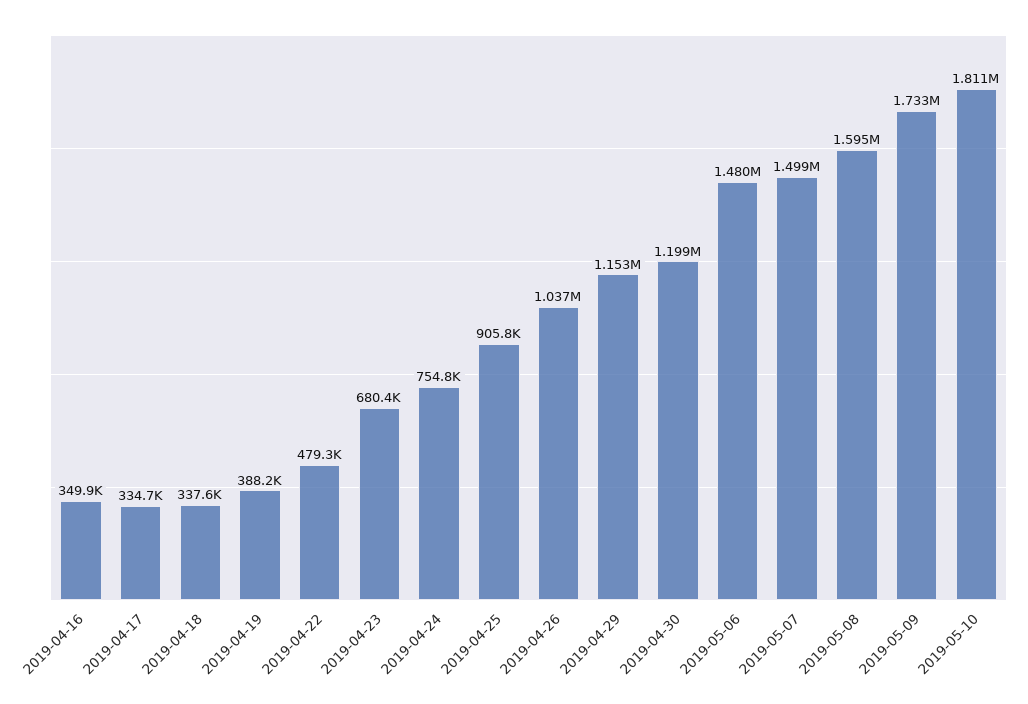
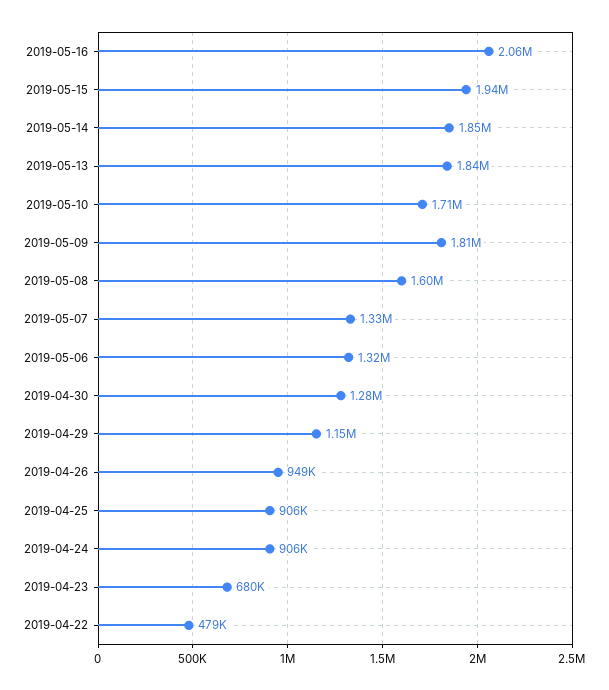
2019-04-16: 349900 -> none
2019-04-17: 334700 -> none
2019-04-18: 337600 -> none
2019-04-19: 388200 -> none
2019-04-24: 754800 -> 906000
2019-04-26: 1037000 -> 949000
2019-04-30: 1199000 -> 1280000
2019-05-06: 1480000 -> 1320000
2019-05-07: 1499000 -> 1330000
2019-05-09: 1733000 -> 1810000
2019-05-10: 1811000 -> 1710000
2019-05-16: none -> 2060000
2019-05-15: none -> 1940000
2019-05-14: none -> 1850000
2019-05-13: none -> 1840000

